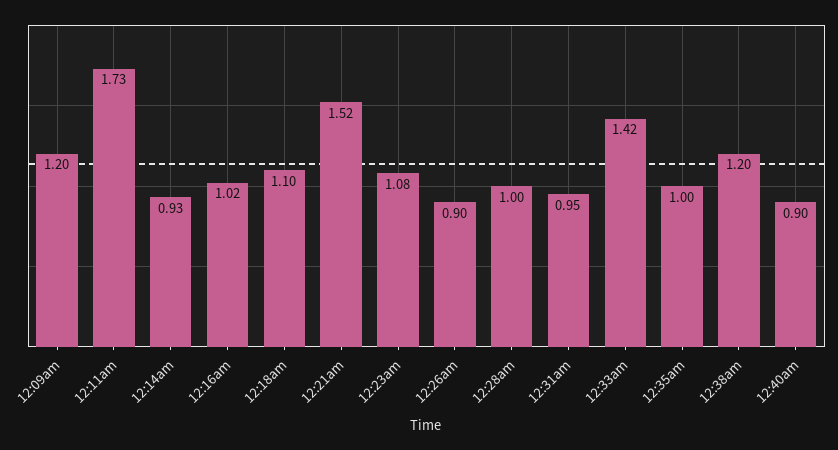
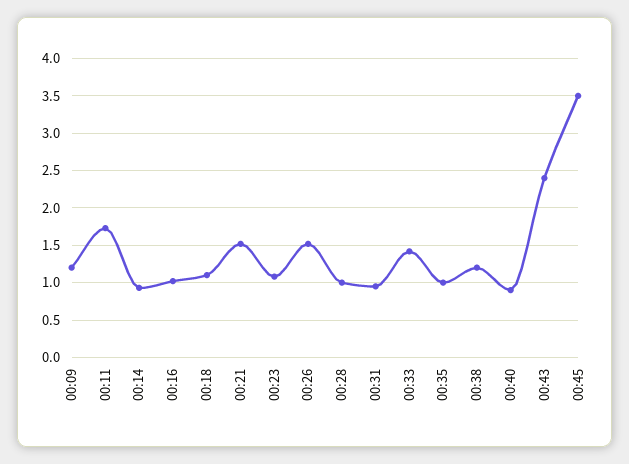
12:26am: 0.9 -> 1.5
00:43: none -> 2.4
00:45: none -> 3.5

